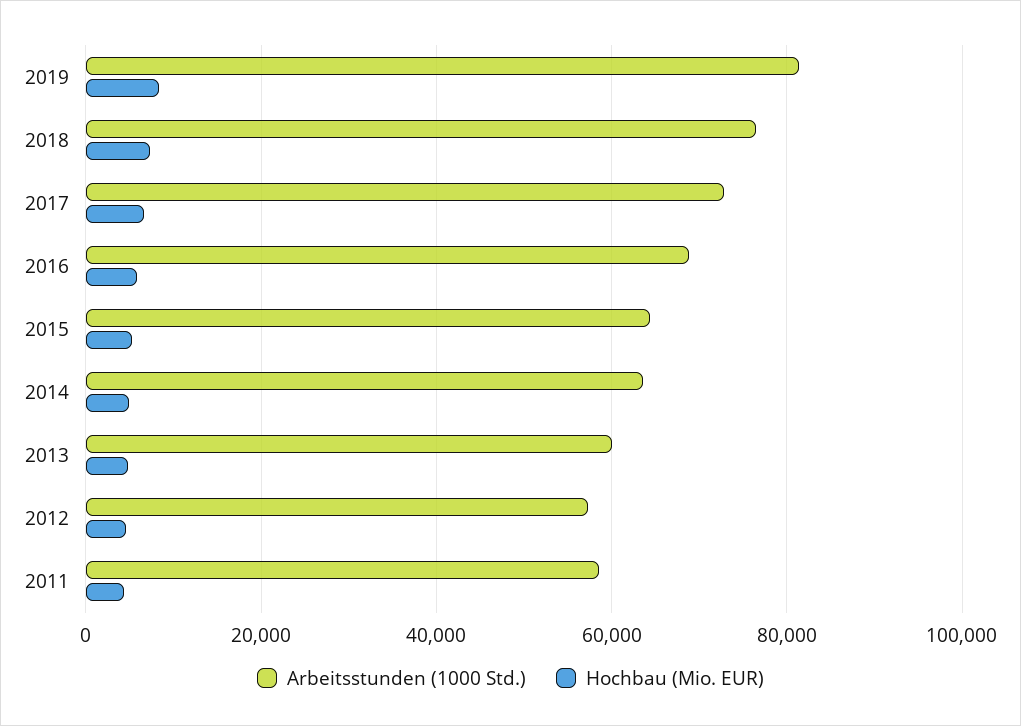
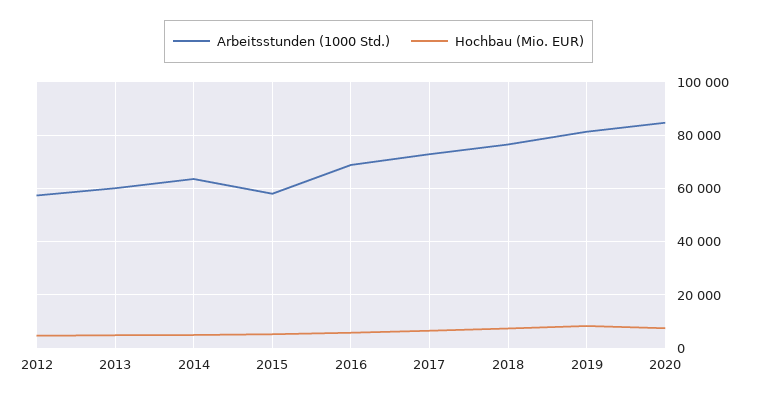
Arbeitsstunden (1000 Std.), 2015: 64000 -> 57500
Arbeitsstunden (1000 Std.), 2011: 58000 -> none
Hochbau (Mio. EUR), 2011: 4000 -> none
Arbeitsstunden (1000 Std.), 2020: none -> 85000
Hochbau (Mio. EUR), 2020: none -> 7500

